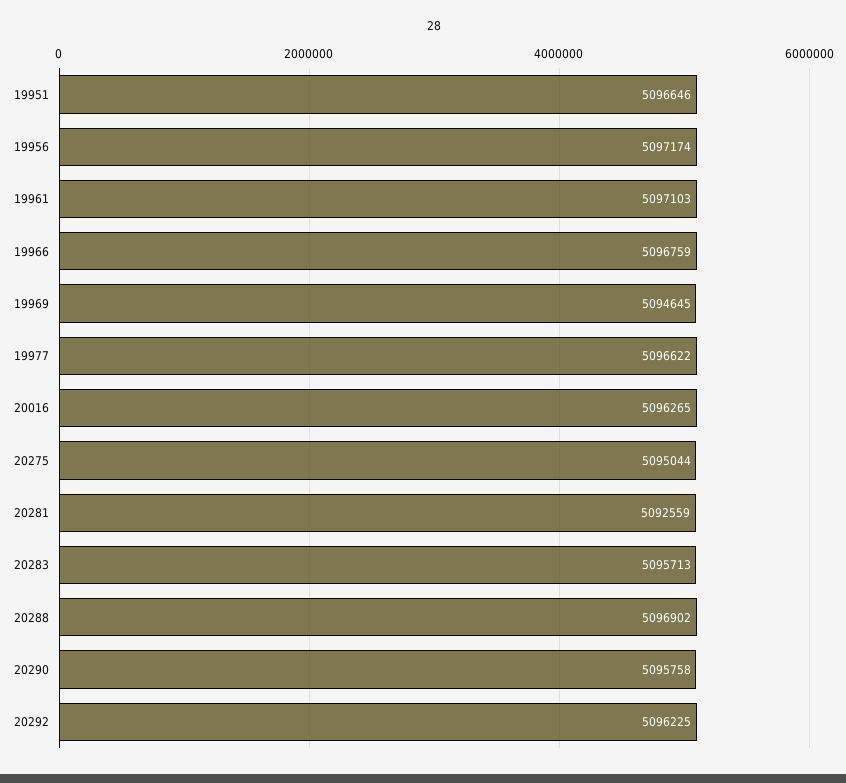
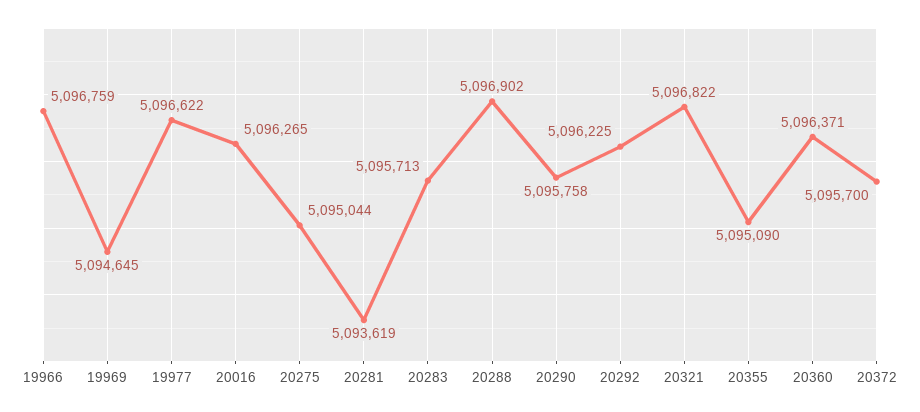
19951: 5096646 -> none
19956: 5097174 -> none
19961: 5097103 -> none
20281: 5092559 -> 5093619
20321: none -> 5096822
20355: none -> 5095090
20360: none -> 5096371
20372: none -> 5095700

